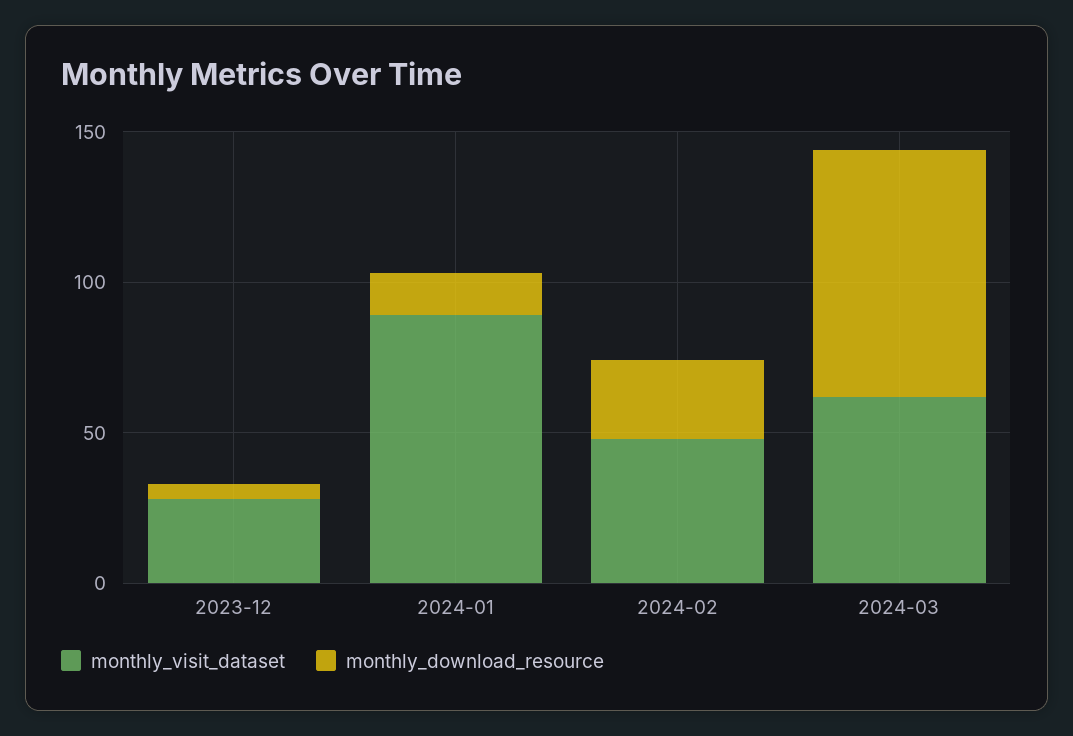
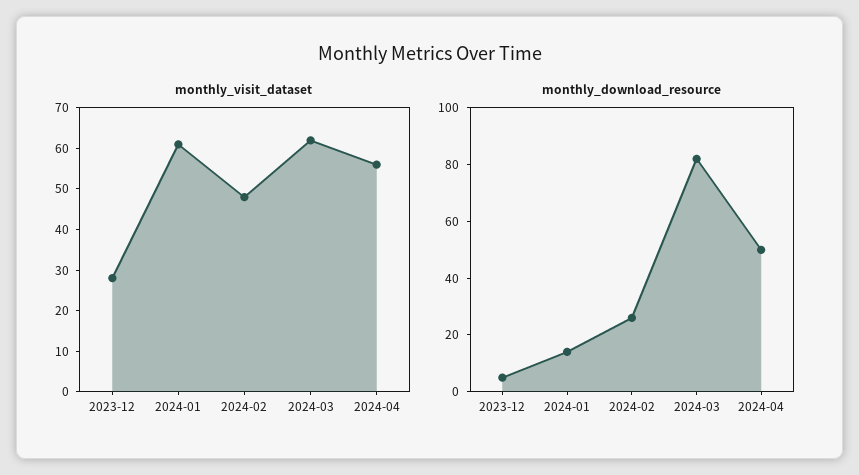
monthly_visit_dataset, 2024-01: 90 -> 60
monthly_visit_dataset, 2024-04: none -> 55
monthly_download_resource, 2024-04: none -> 50

